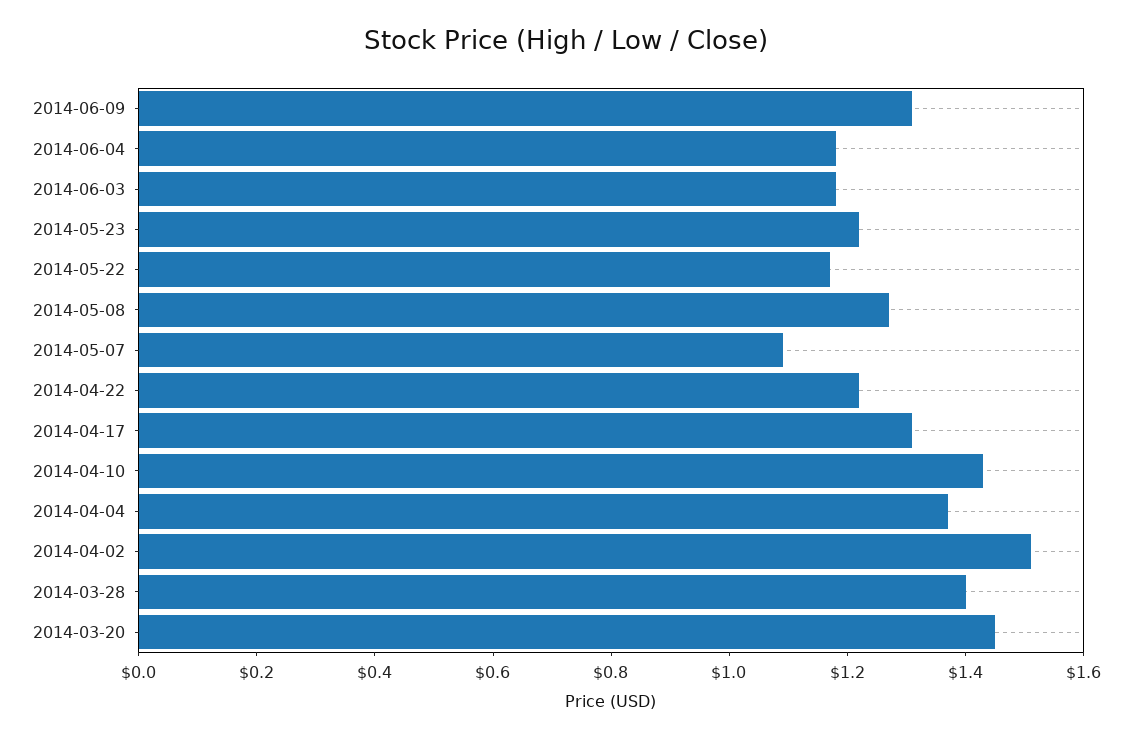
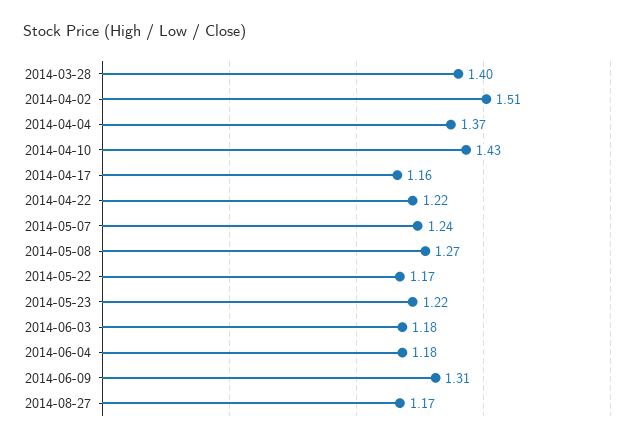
2014-05-07: 1.1 -> 1.24
2014-04-17: 1.3 -> 1.16
2014-03-20: 1.45 -> none
2014-08-27: none -> 1.17

